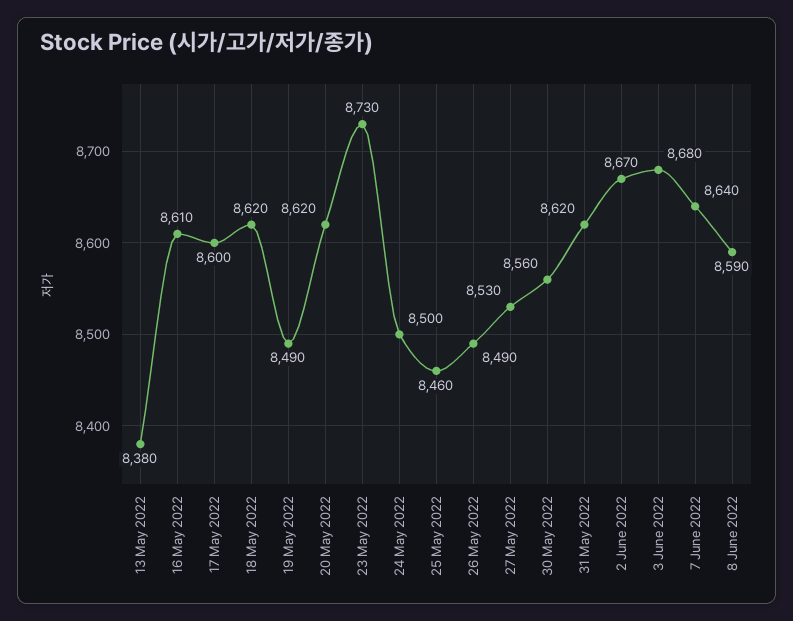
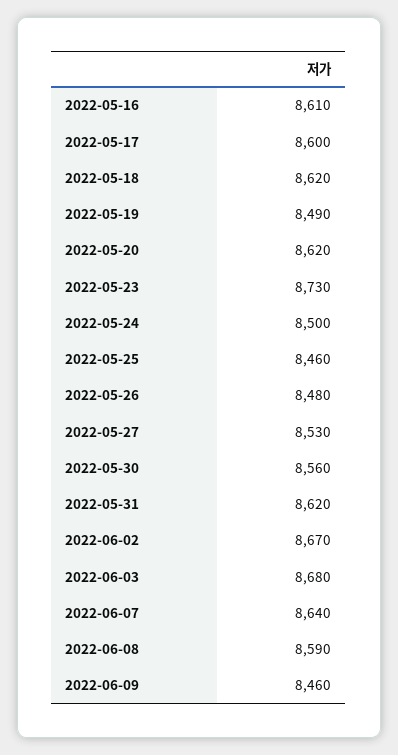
13 May 2022: 8380 -> none
26 May 2022: 8490 -> 8480
2022-06-09: none -> 8460

